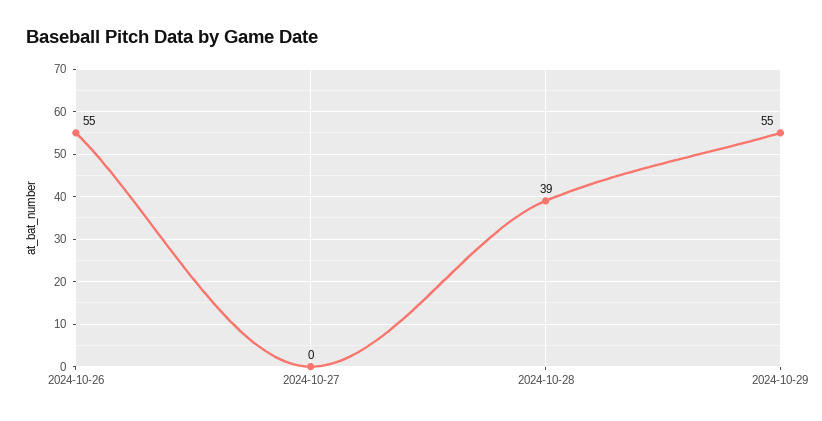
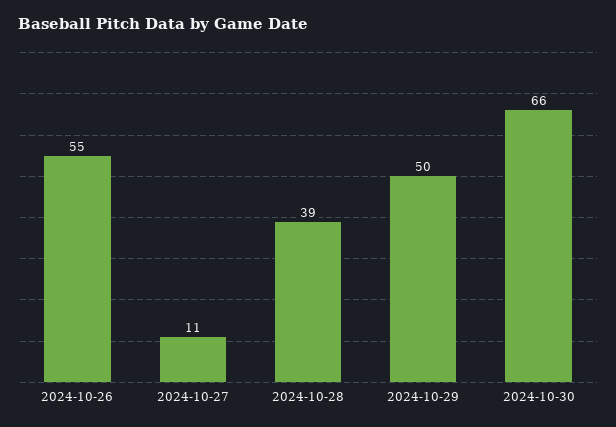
2024-10-27: 0 -> 11
2024-10-29: 55 -> 50
2024-10-30: none -> 66

